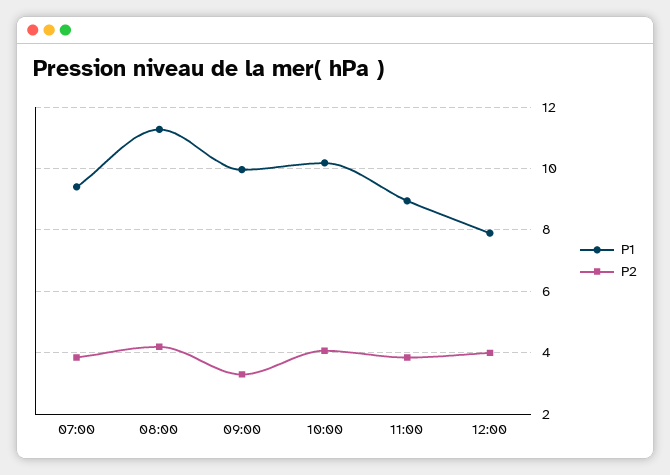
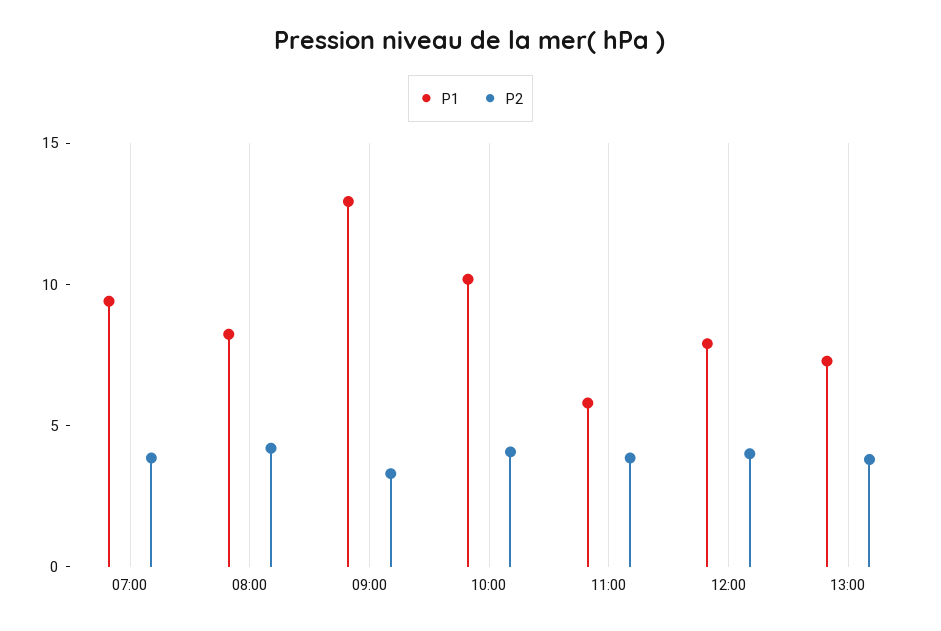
P1, 08:00: 11.2 -> 8
P1, 09:00: 10 -> 13
P1, 11:00: 9 -> 6
P1, 13:00: none -> 7
P2, 13:00: none -> 4

